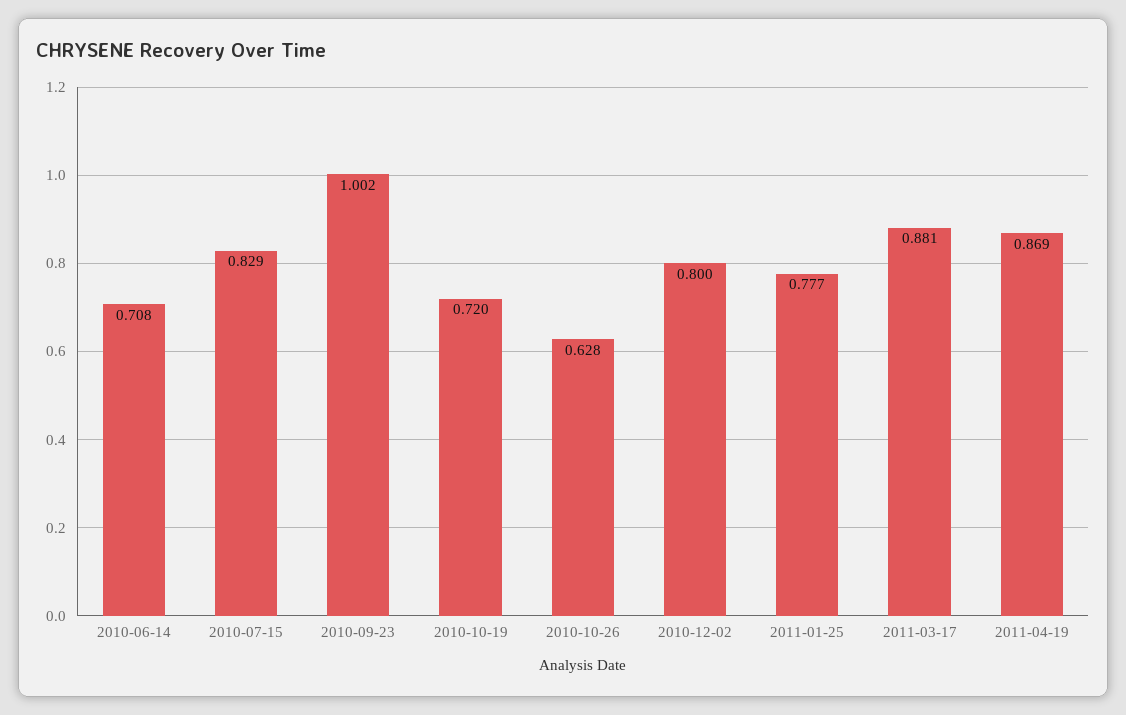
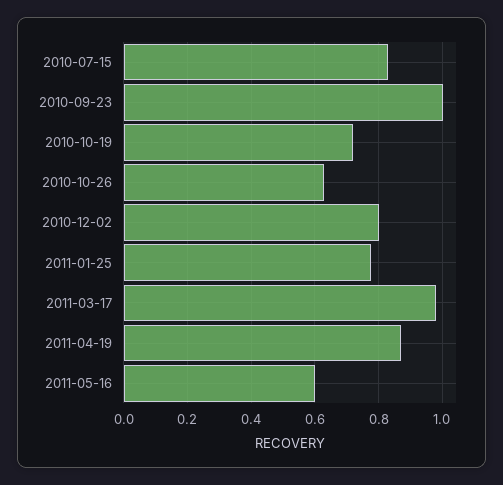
2010-06-14: 0.708 -> none
2011-03-17: 0.881 -> 0.98
2011-05-16: none -> 0.6

